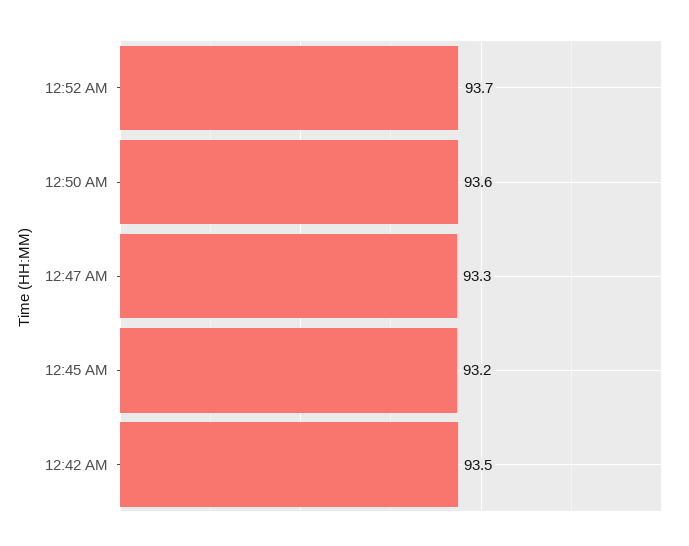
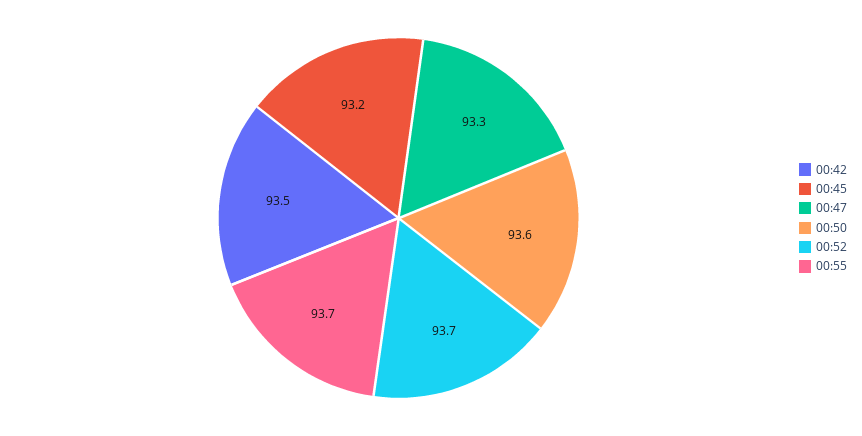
00:55: none -> 93.7

